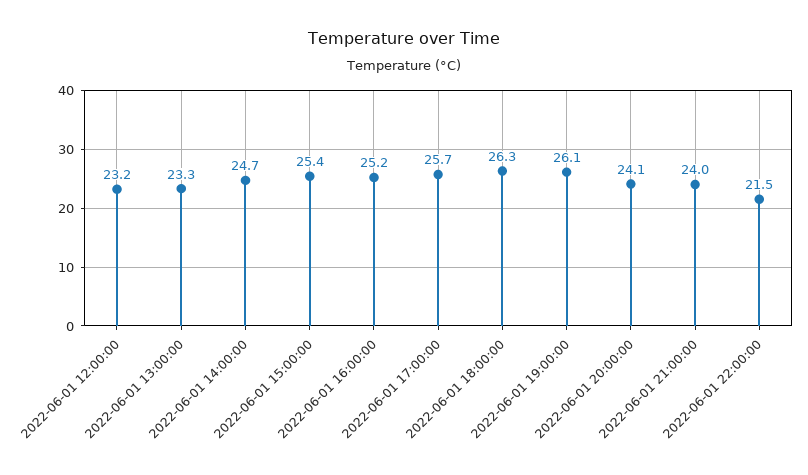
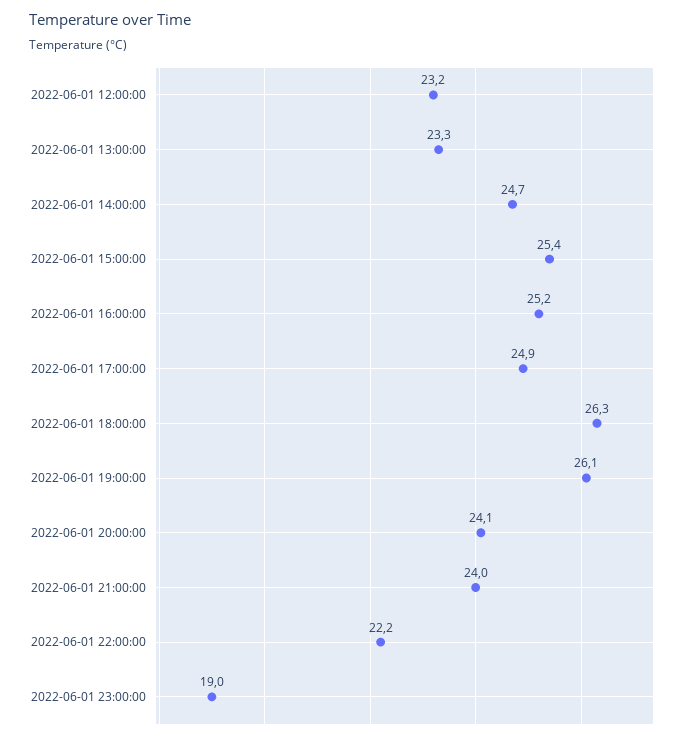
2022-06-01 17:00:00: 25.7 -> 24.9
2022-06-01 22:00:00: 21.5 -> 22.2
2022-06-01 23:00:00: none -> 19

